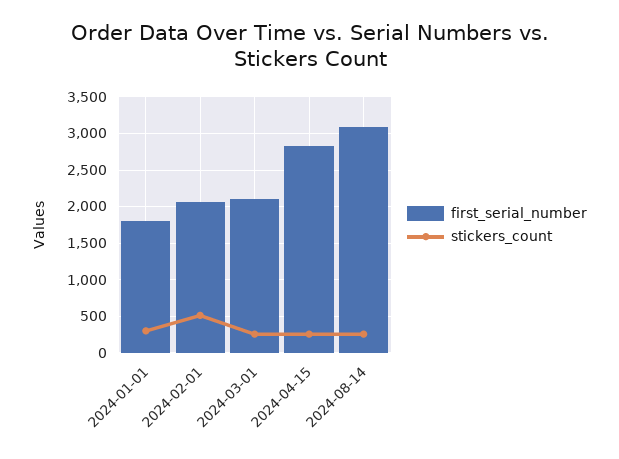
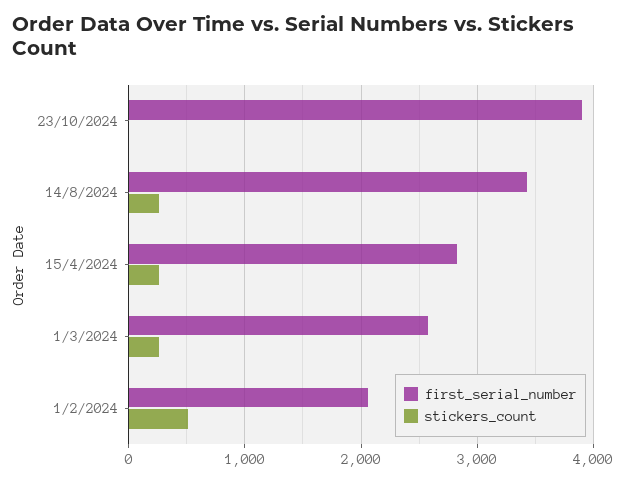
first_serial_number, 2024-01-01: 1800 -> none
stickers_count, 2024-01-01: 300 -> none
first_serial_number, 2024-03-01: 2100 -> 2600
first_serial_number, 2024-08-14: 3100 -> 3400
first_serial_number, 23/10/2024: none -> 3900
stickers_count, 23/10/2024: none -> 0

